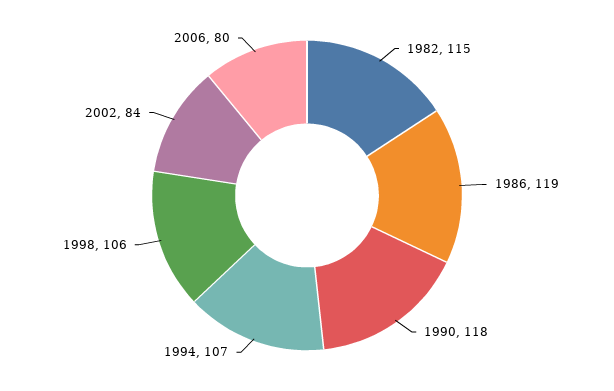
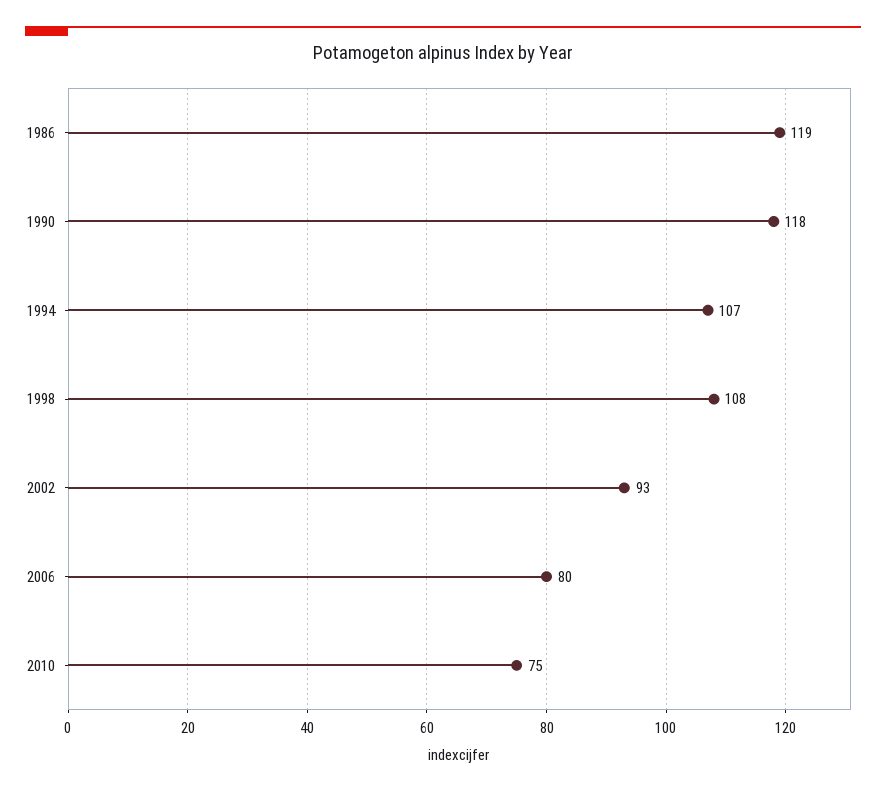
1982: 115 -> none
1998: 106 -> 108
2002: 84 -> 93
2010: none -> 75

